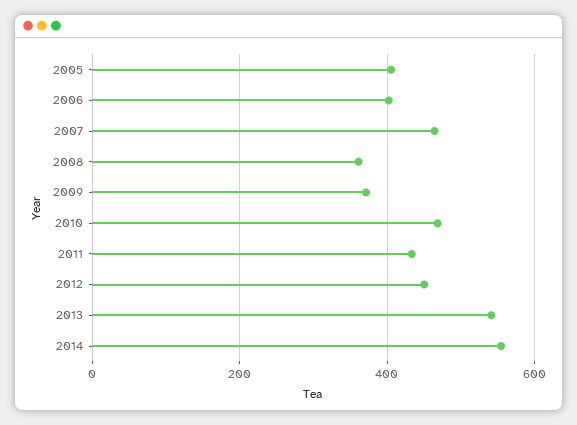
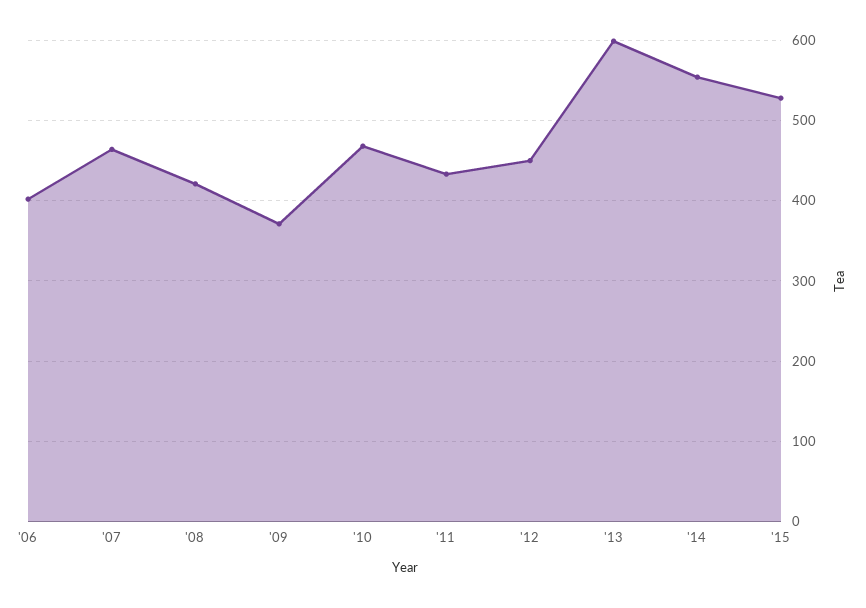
2005: 400 -> none
2008: 360 -> 420
2013: 540 -> 600
'15: none -> 530

